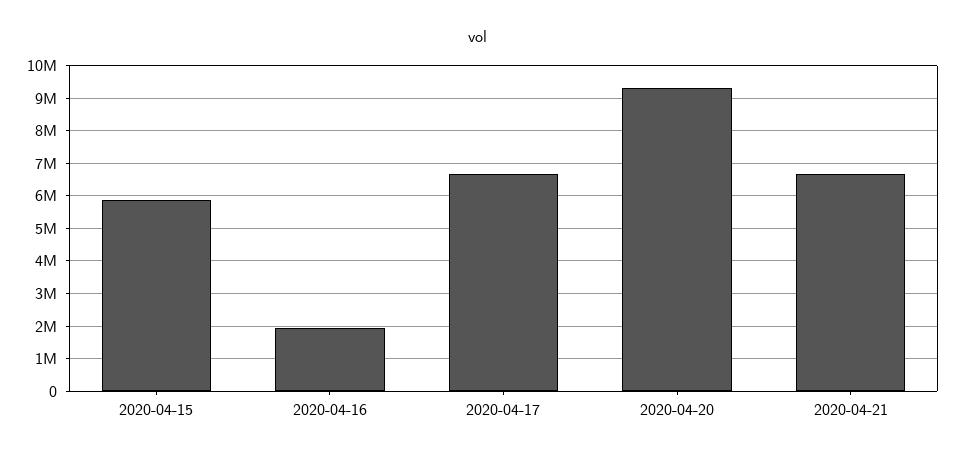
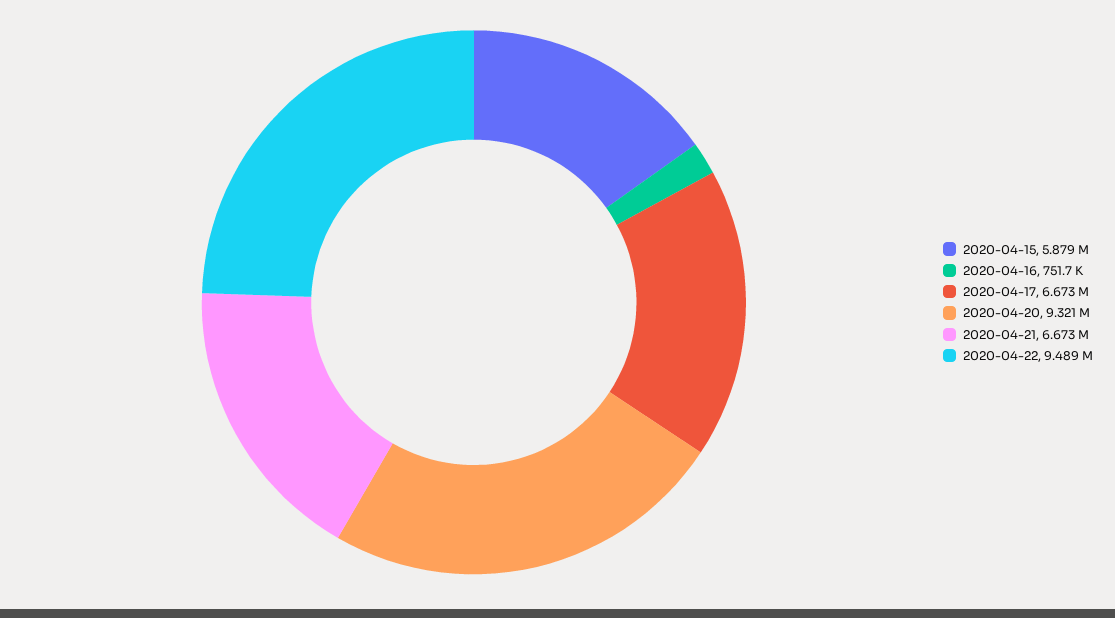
2020-04-16: 2000000 -> 751700
2020-04-22: none -> 9489000

